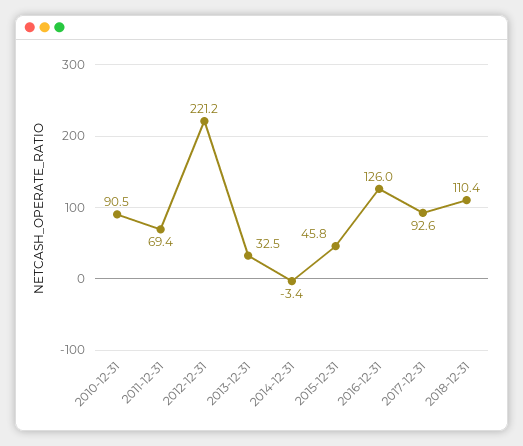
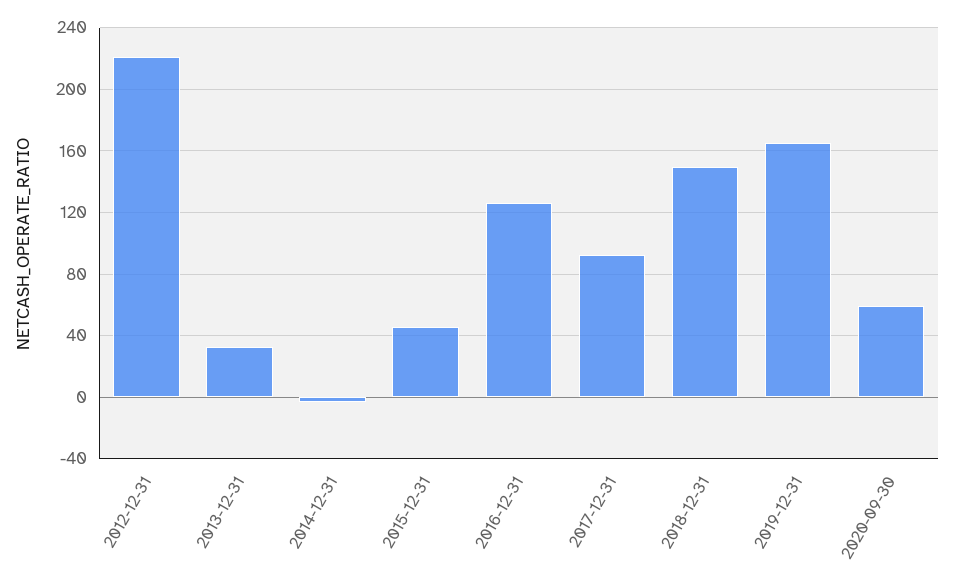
2010-12-31: 90.5 -> none
2011-12-31: 69.4 -> none
2018-12-31: 110.4 -> 150
2019-12-31: none -> 165
2020-09-30: none -> 60

